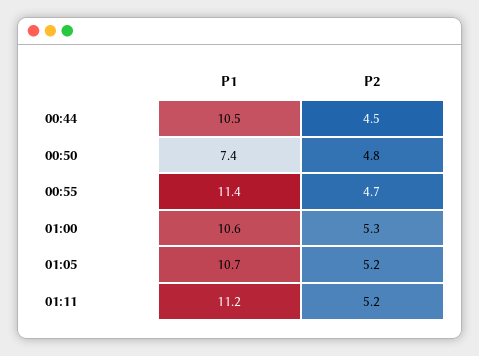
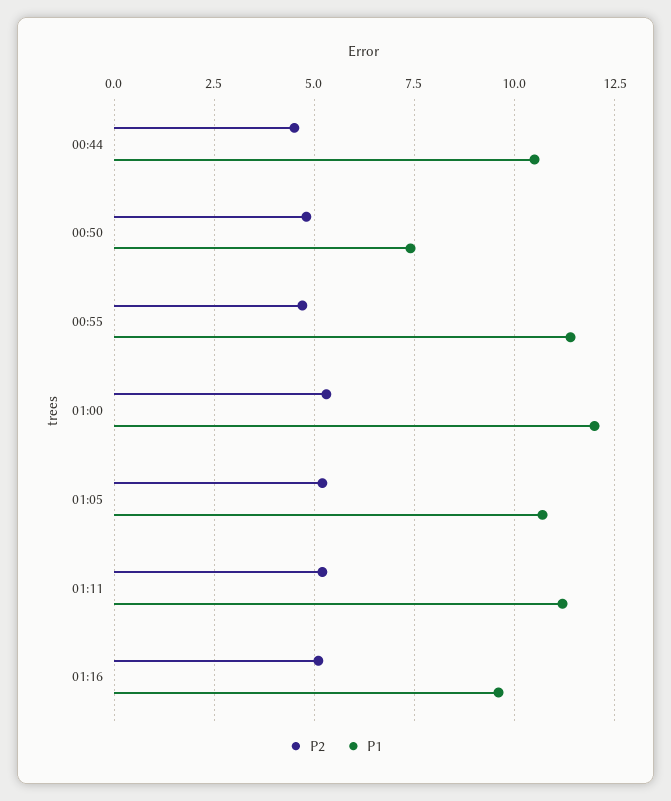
P1, 01:00: 10.6 -> 12
P2, 01:16: none -> 5
P1, 01:16: none -> 9.5

